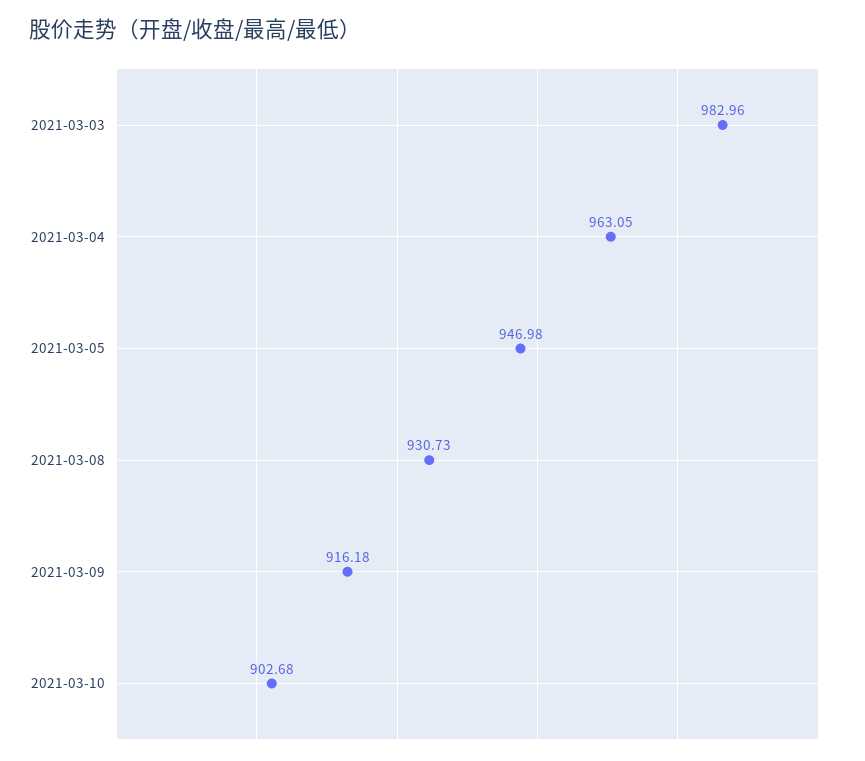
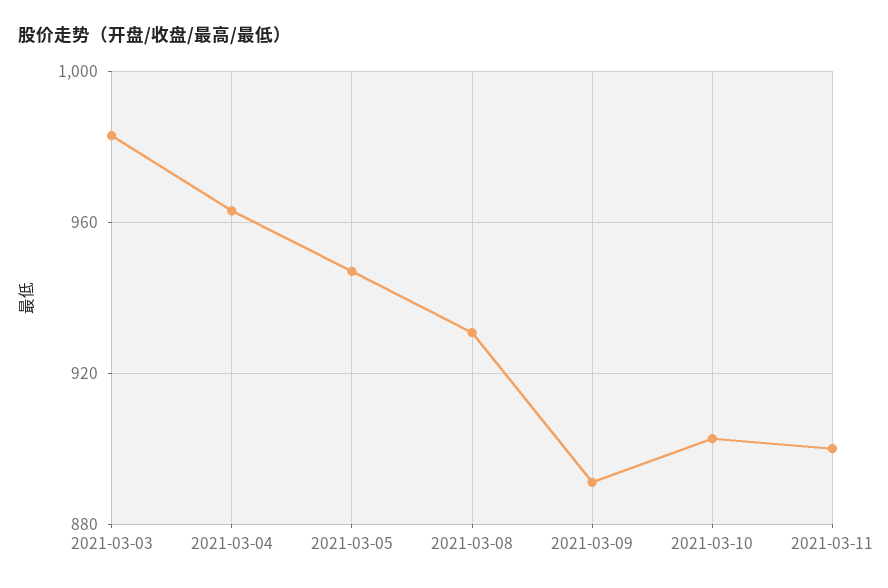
2021-03-09: 916.18 -> 890
2021-03-11: none -> 900

